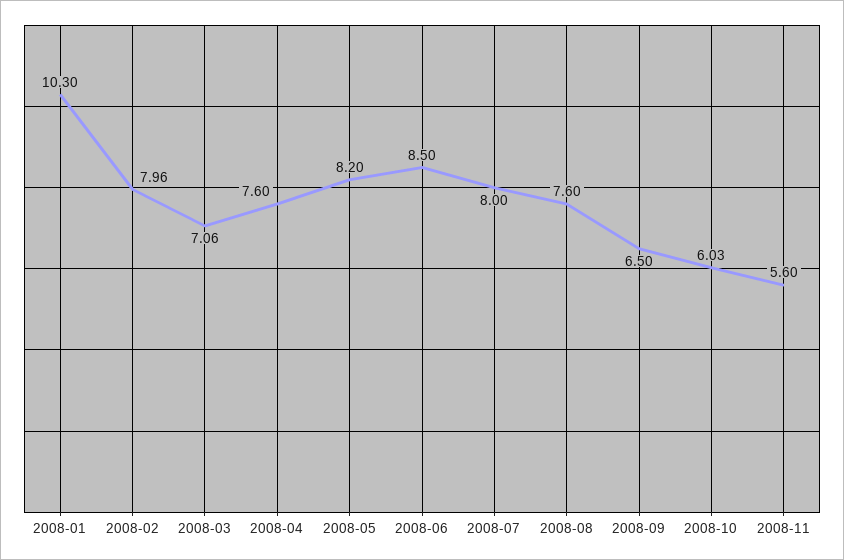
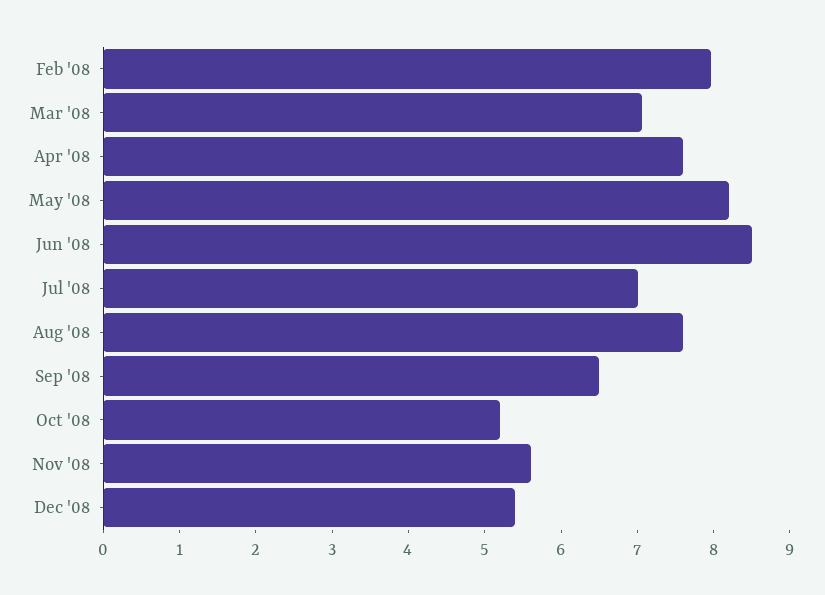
2008-01: 10.3 -> none
2008-07: 8 -> 7
2008-10: 6.03 -> 5.2
Dec '08: none -> 5.4

